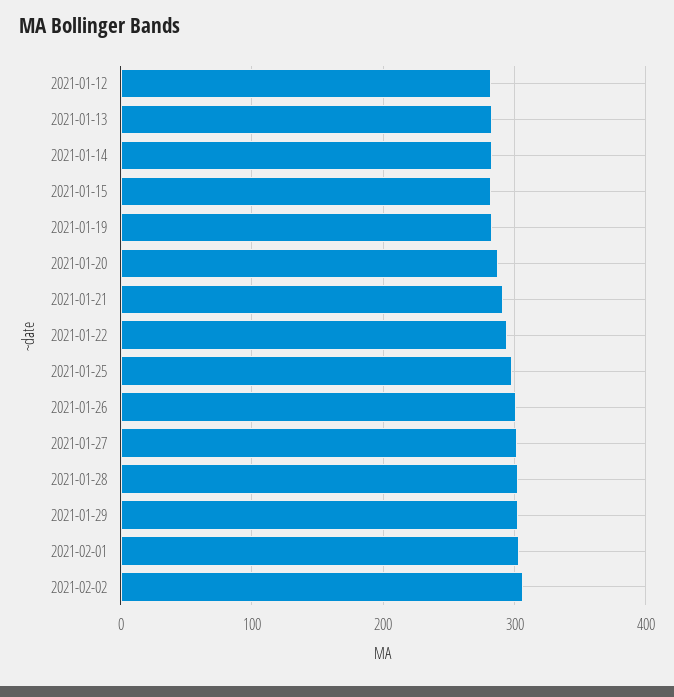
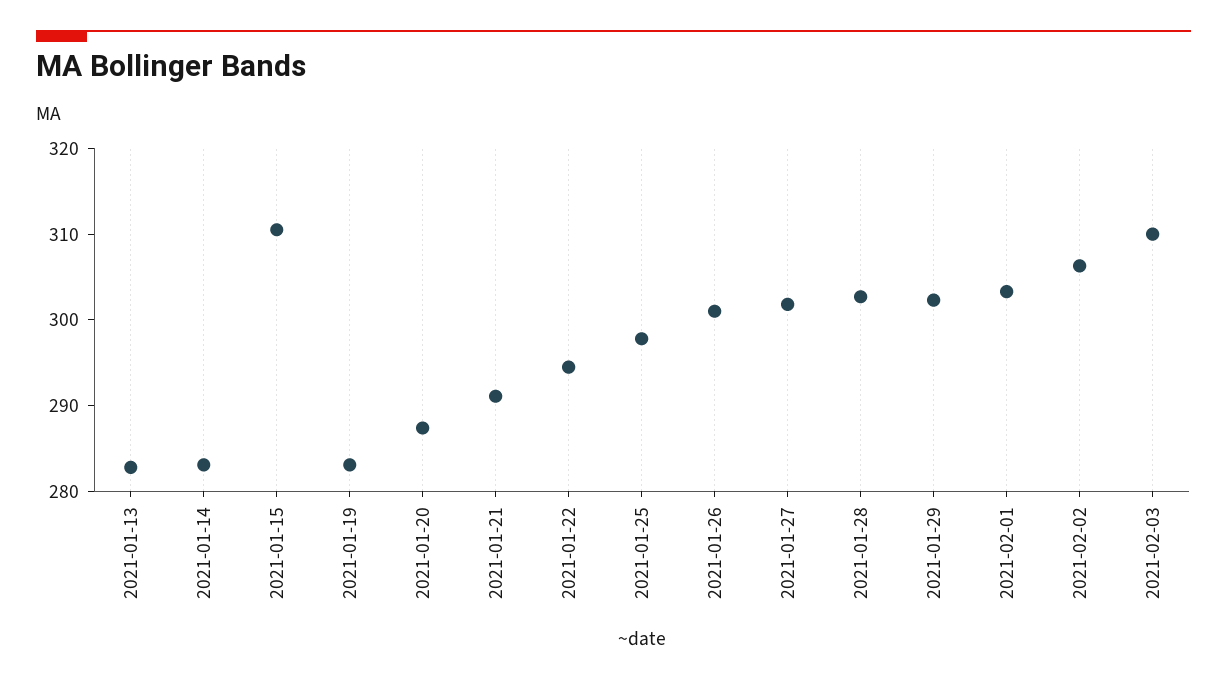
2021-01-12: 280 -> none
2021-01-15: 280 -> 310
2021-02-03: none -> 310

